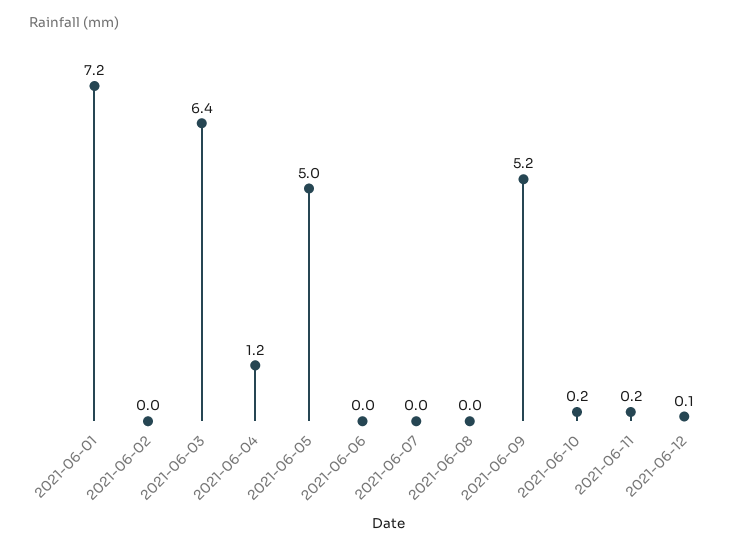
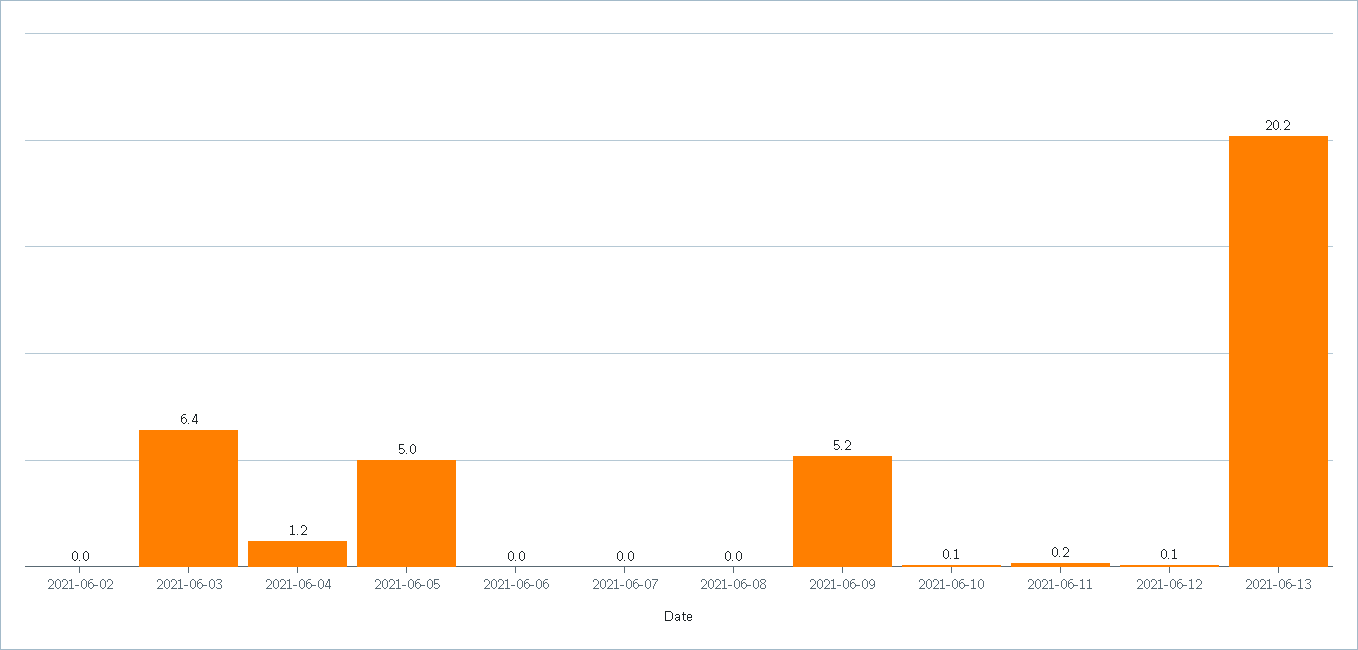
2021-06-01: 7.2 -> none
2021-06-10: 0.2 -> 0.1
2021-06-13: none -> 20.2

